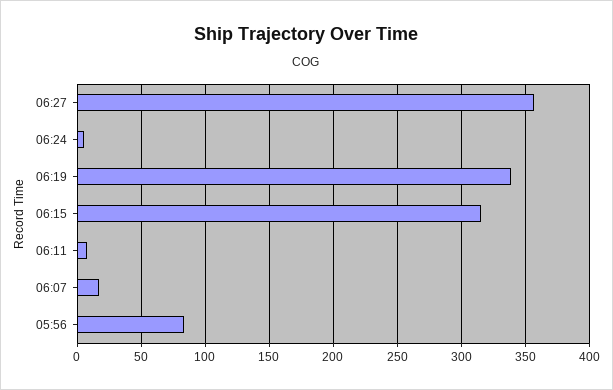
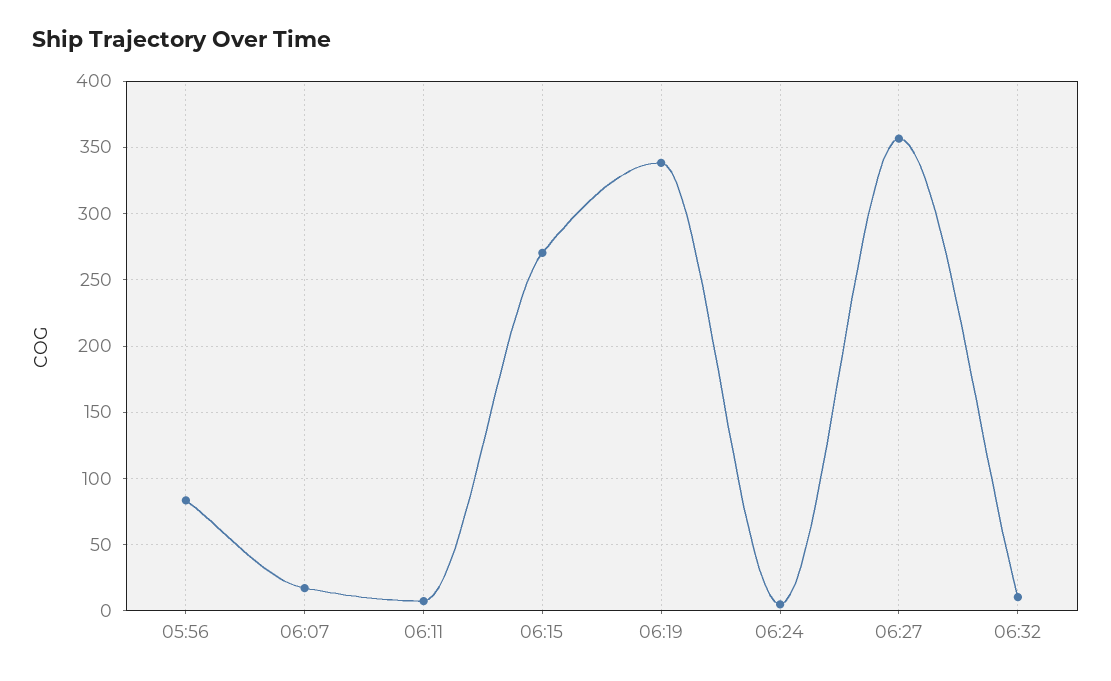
06:15: 315 -> 270
06:32: none -> 10

